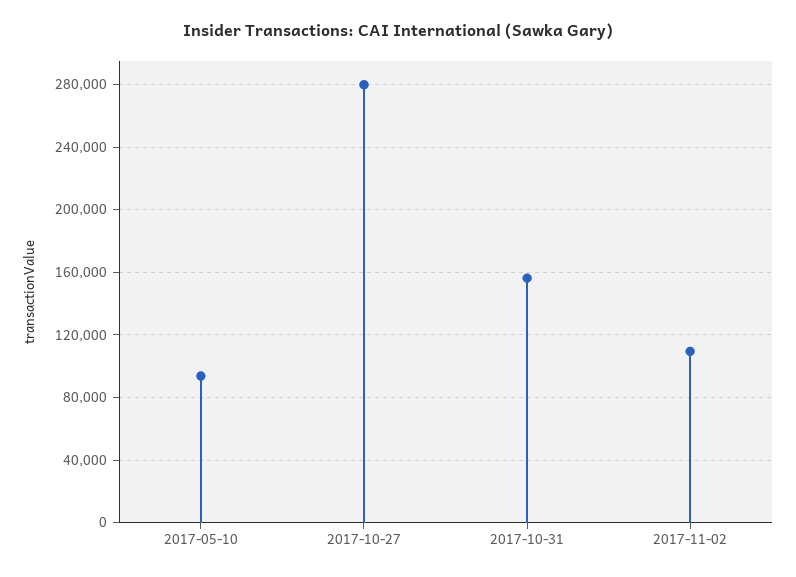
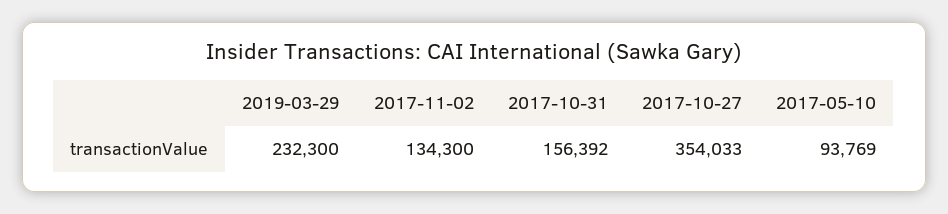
2017-10-27: 280000 -> 354033
2017-11-02: 110000 -> 134300
2019-03-29: none -> 232300

